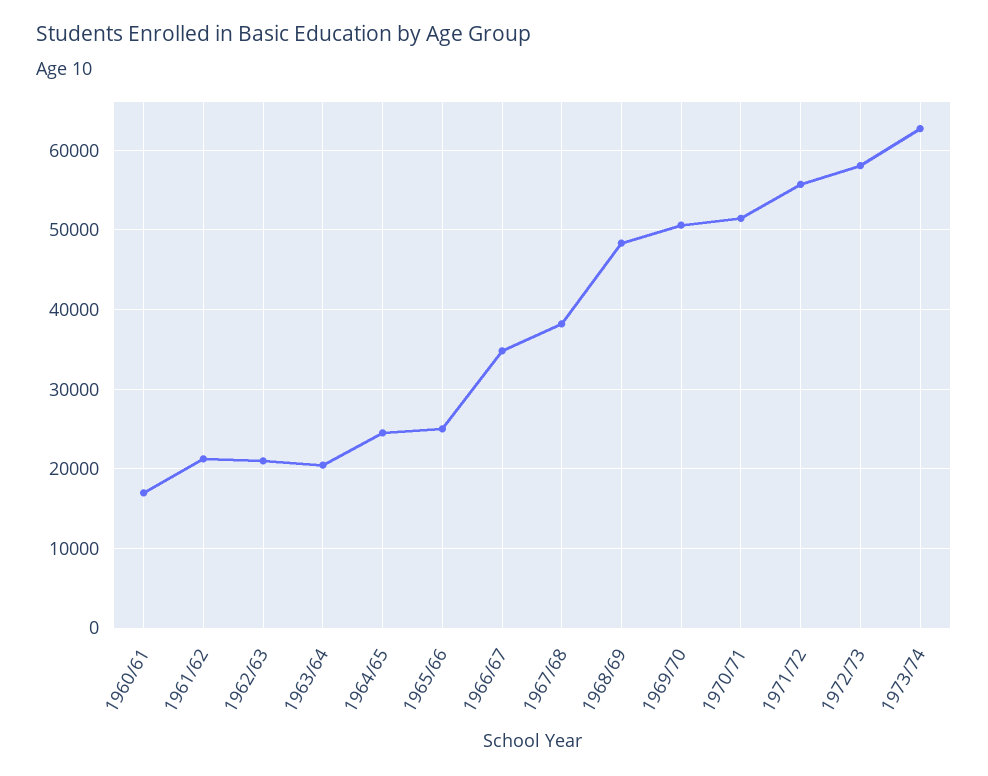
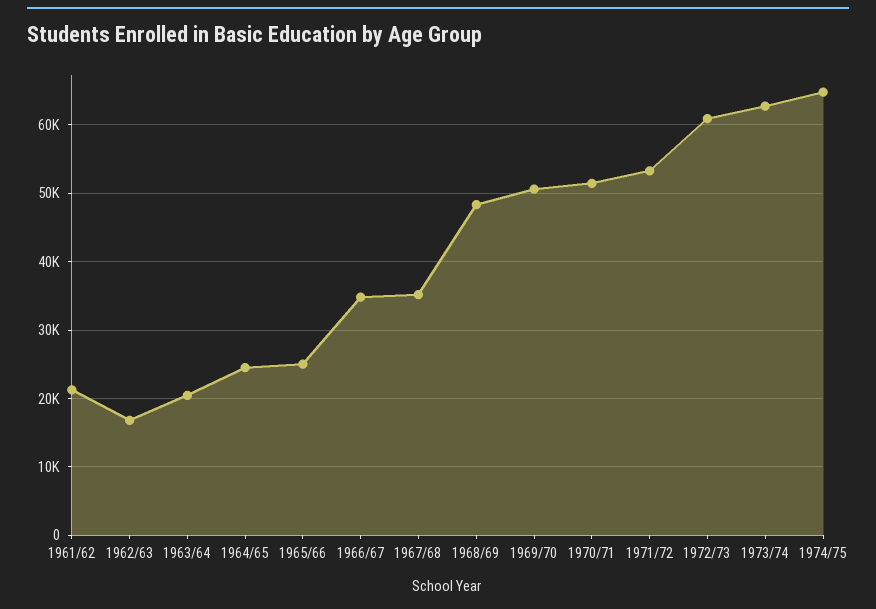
1960/61: 17000 -> none
1962/63: 21000 -> 17000
1967/68: 38000 -> 35000
1971/72: 56000 -> 53000
1972/73: 58000 -> 61000
1974/75: none -> 65000

